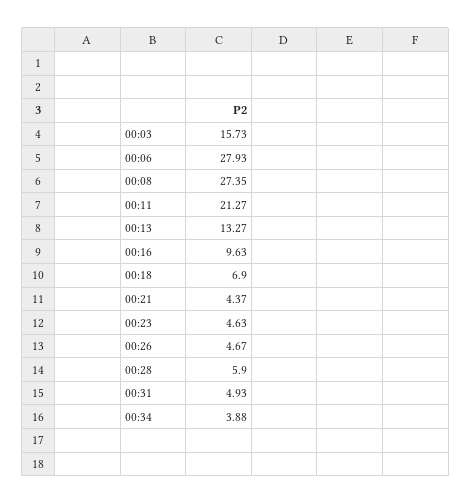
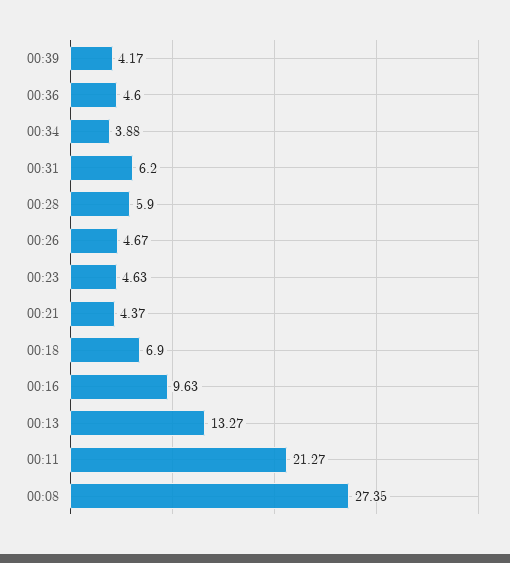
00:03: 15.73 -> none
00:06: 27.93 -> none
00:31: 4.93 -> 6.2
00:39: none -> 4.17
00:36: none -> 4.6

